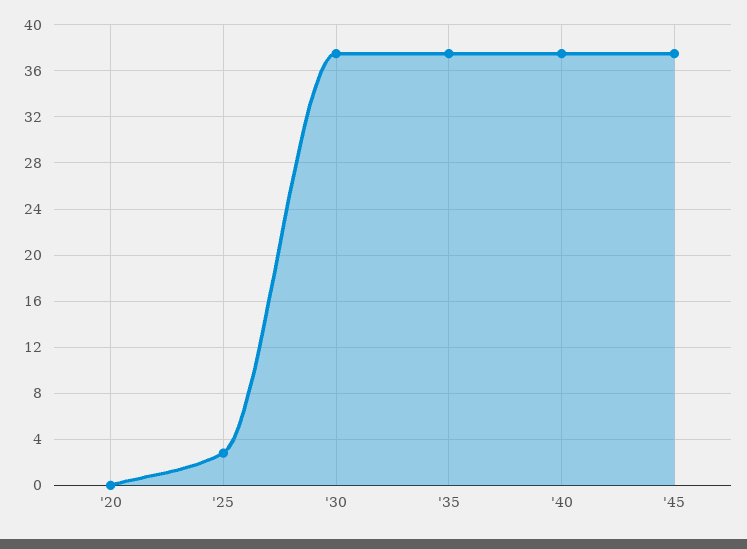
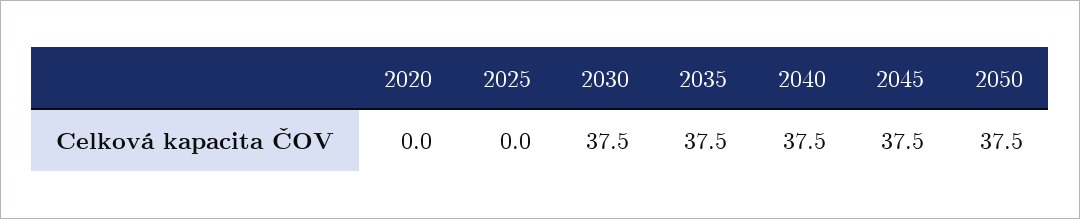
'25: 3 -> 0
2050: none -> 37.5

